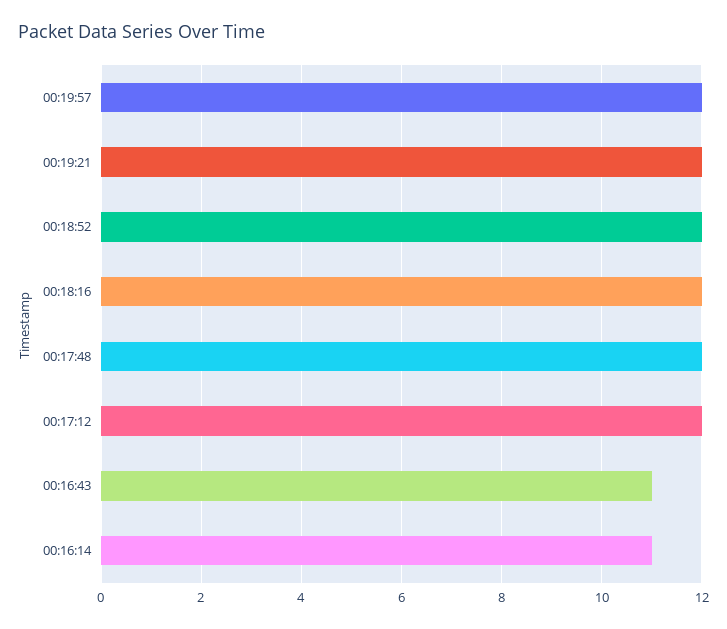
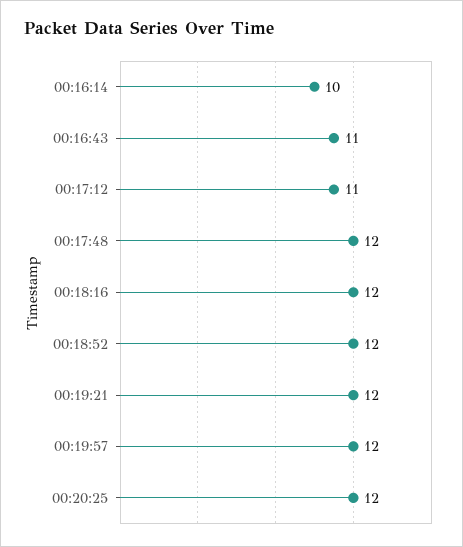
00:17:12: 12 -> 11
00:16:14: 11 -> 10
00:20:25: none -> 12

